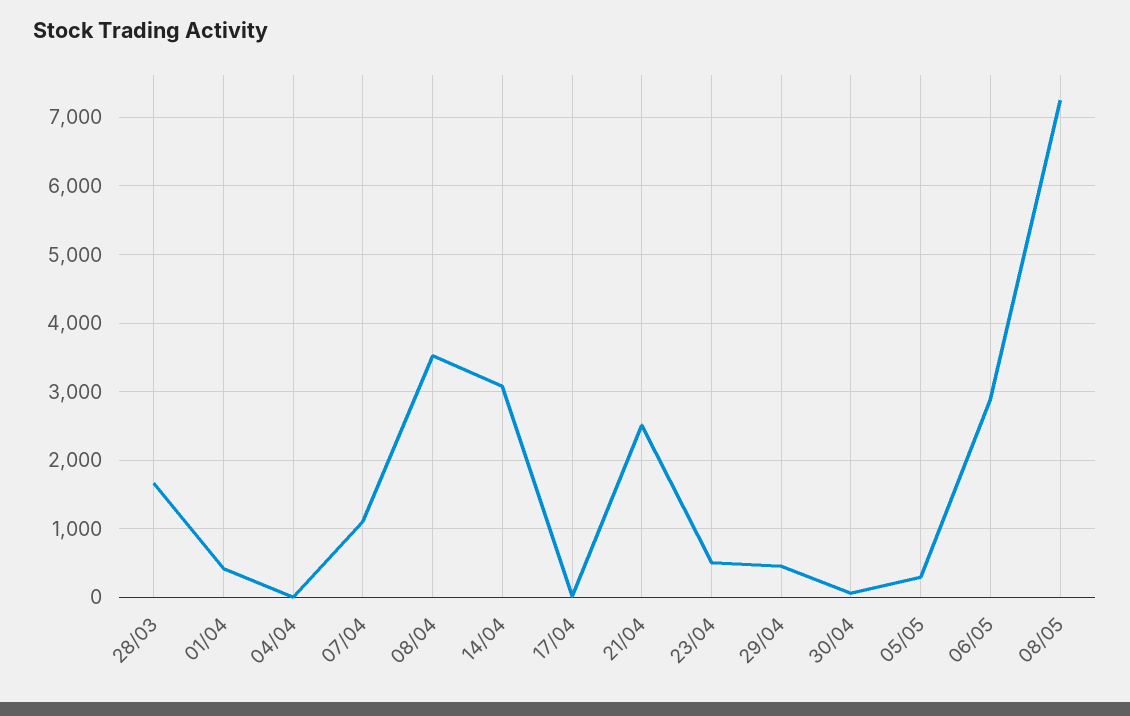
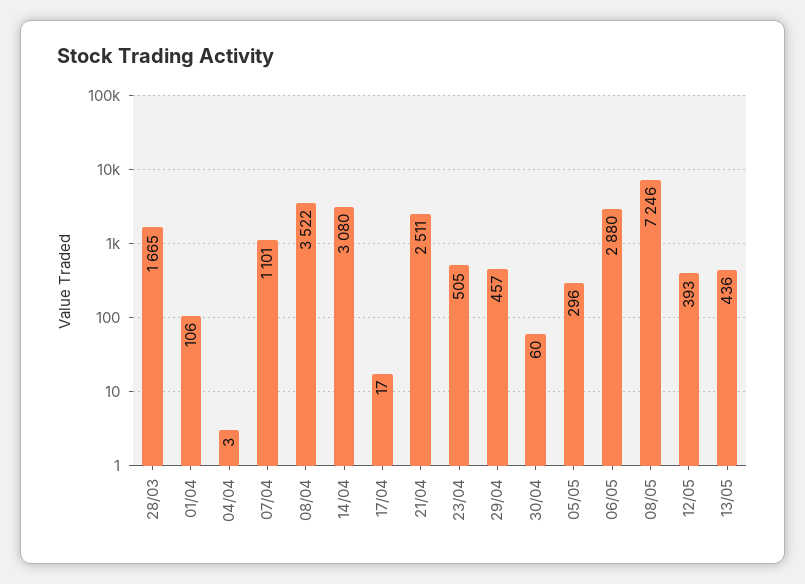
01/04: 400 -> 106
12/05: none -> 393
13/05: none -> 436

